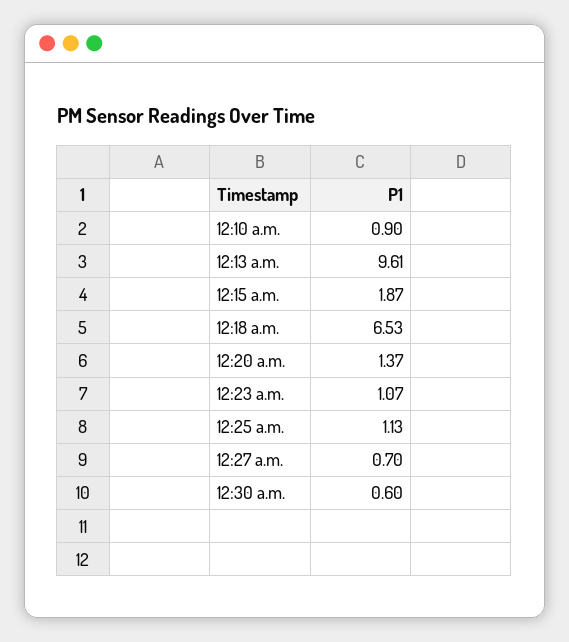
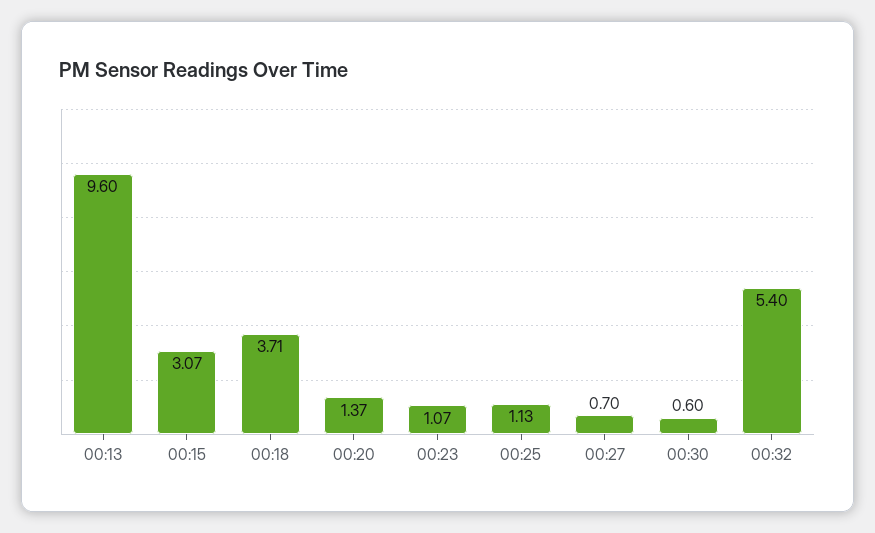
12:10 a.m.: 0.9 -> none
12:13 a.m.: 9.61 -> 9.6
12:15 a.m.: 1.87 -> 3.07
12:18 a.m.: 6.53 -> 3.71
00:32: none -> 5.4

